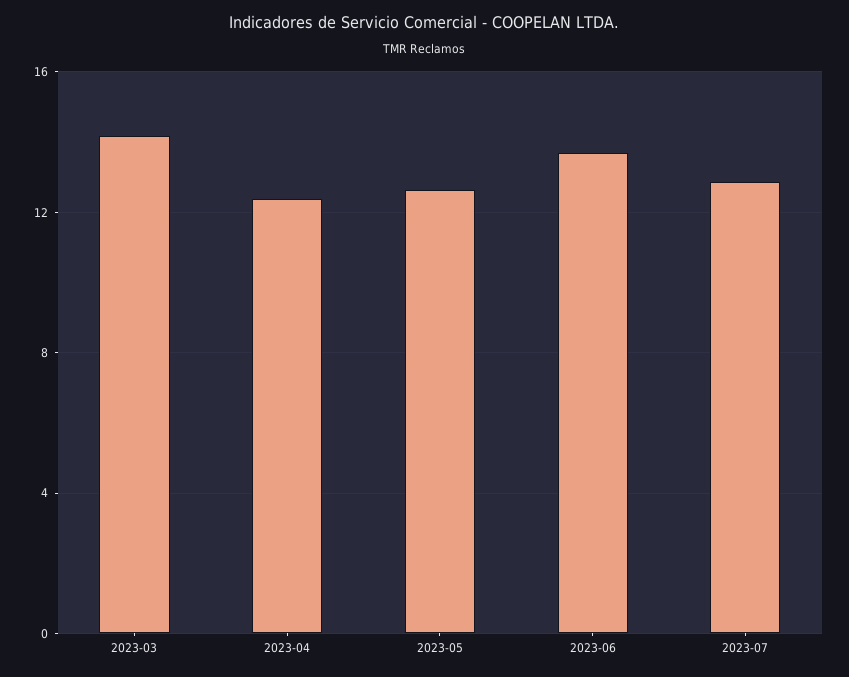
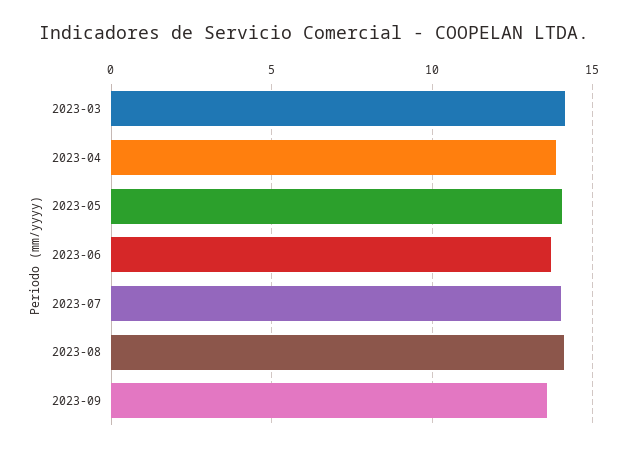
2023-04: 12.5 -> 14
2023-05: 12.5 -> 14
2023-07: 13 -> 14
2023-08: none -> 14
2023-09: none -> 13.5

